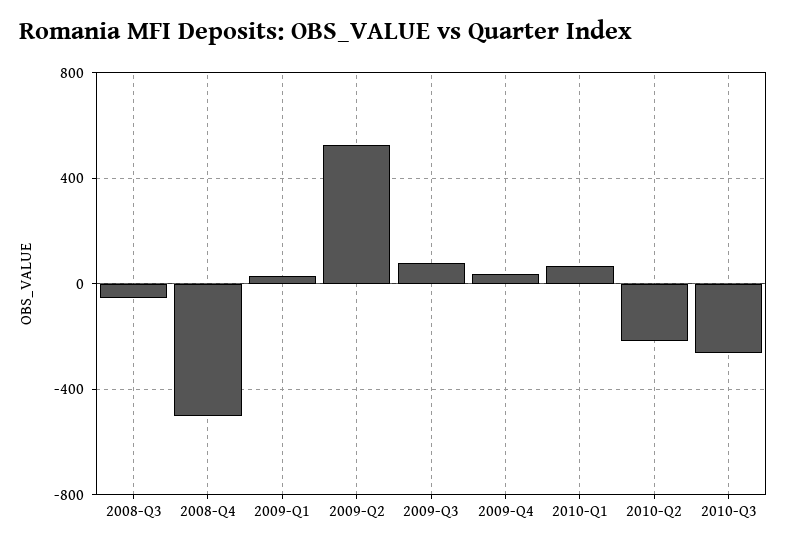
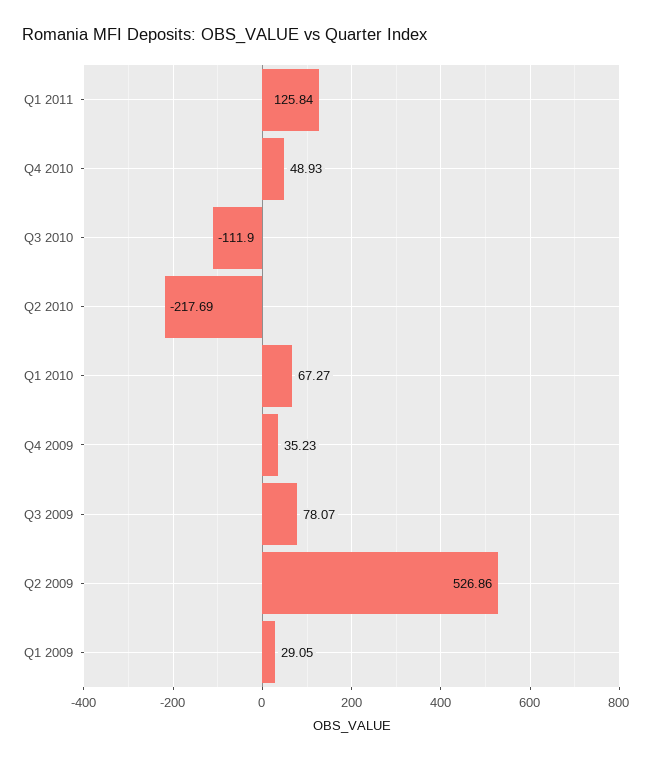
2008-Q3: -50 -> none
2008-Q4: -500 -> none
2010-Q3: -250 -> -111.9
Q1 2011: none -> 125.84
Q4 2010: none -> 48.93

